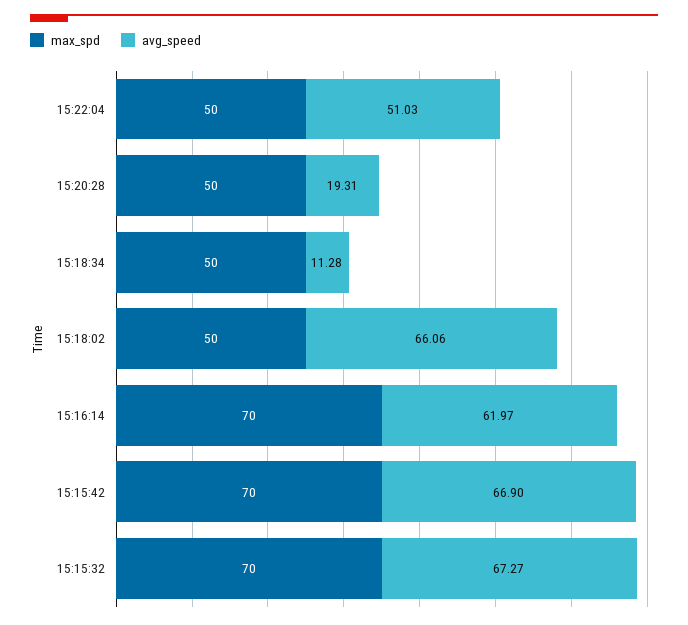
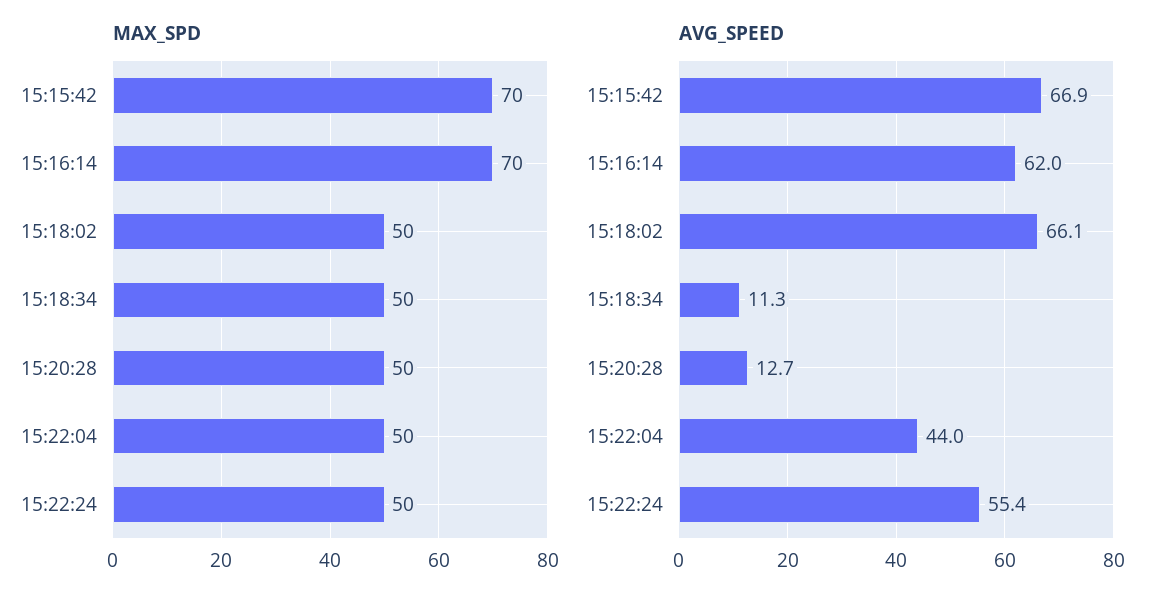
avg_speed, 15:22:04: 51.03 -> 44
avg_speed, 15:20:28: 19.31 -> 12.7
max_spd, 15:15:32: 70 -> none
avg_speed, 15:15:32: 67.27 -> none
max_spd, 15:22:24: none -> 50
avg_speed, 15:22:24: none -> 55.4

